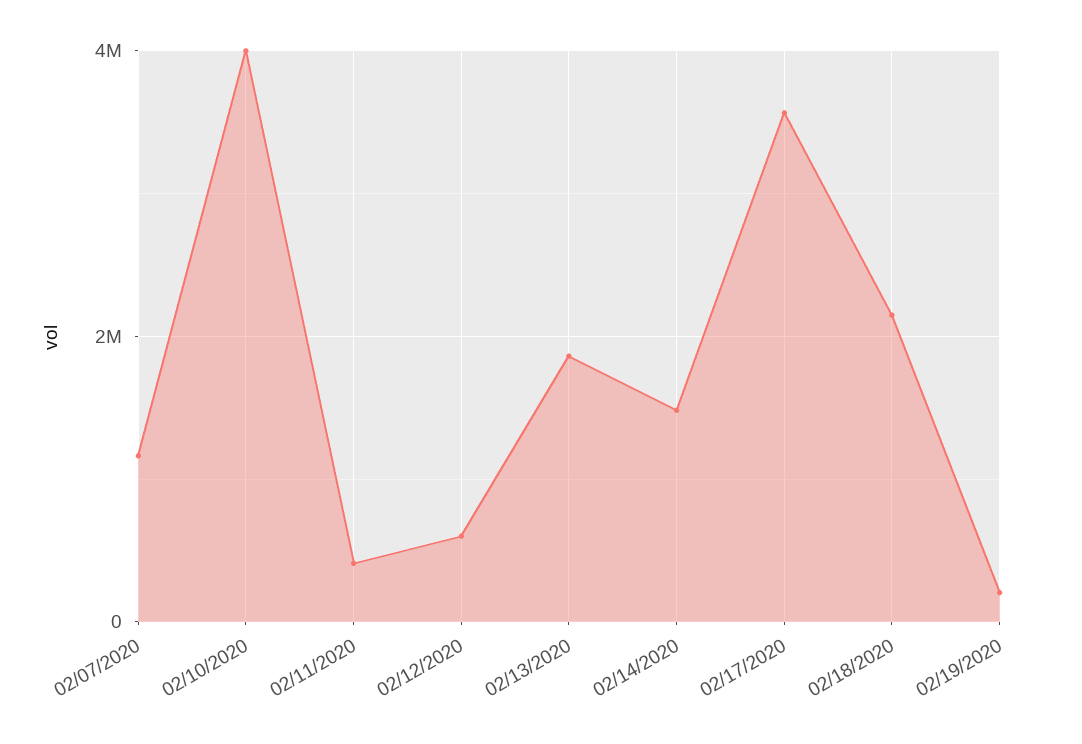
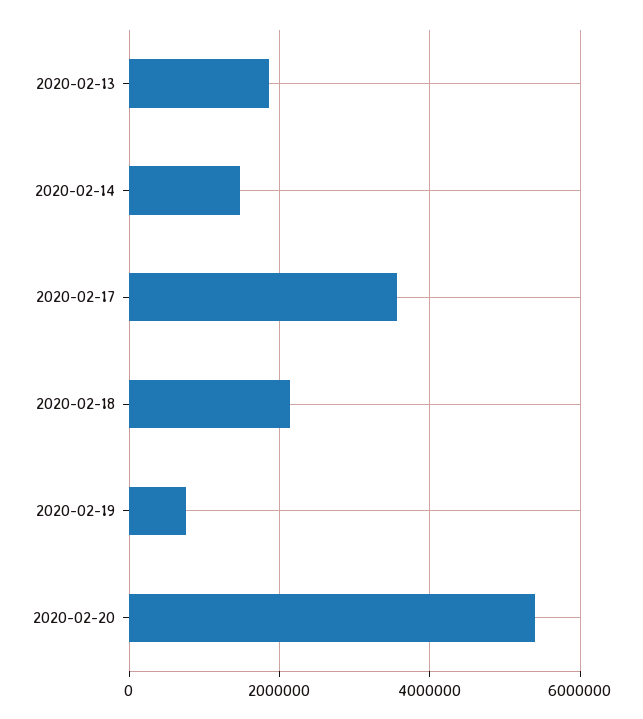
02/07/2020: 1200000 -> none
02/10/2020: 4000000 -> none
02/11/2020: 400000 -> none
02/12/2020: 600000 -> none
02/19/2020: 200000 -> 800000
2020-02-20: none -> 5400000

